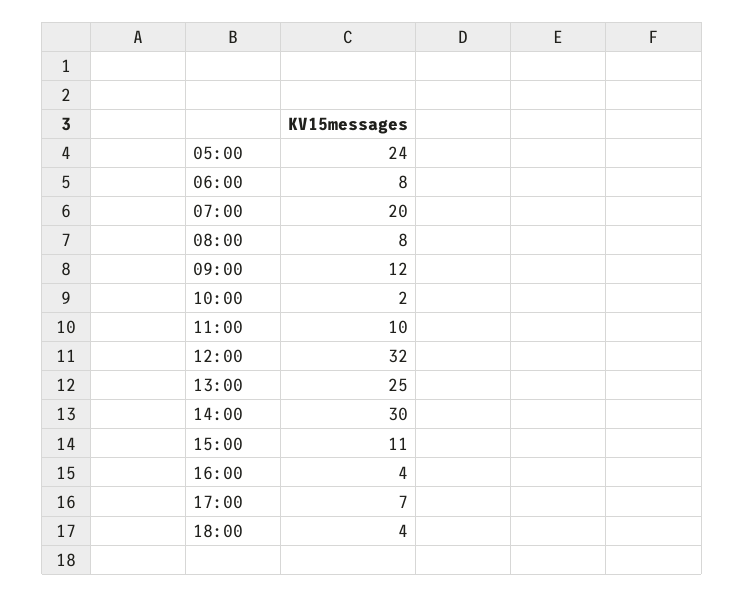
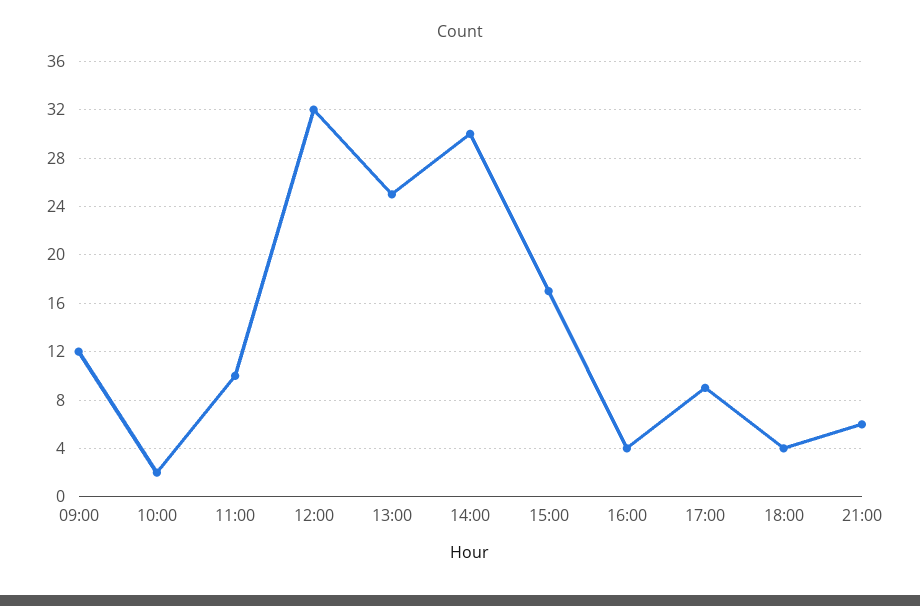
05:00: 24 -> none
06:00: 8 -> none
07:00: 20 -> none
08:00: 8 -> none
15:00: 11 -> 17
17:00: 7 -> 9
21:00: none -> 6

